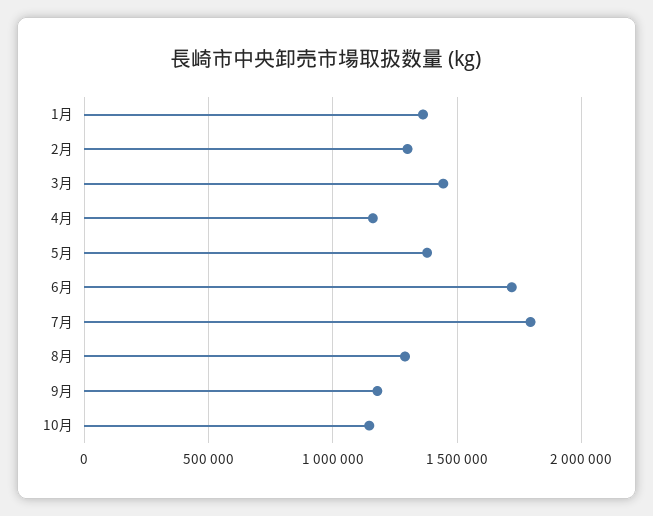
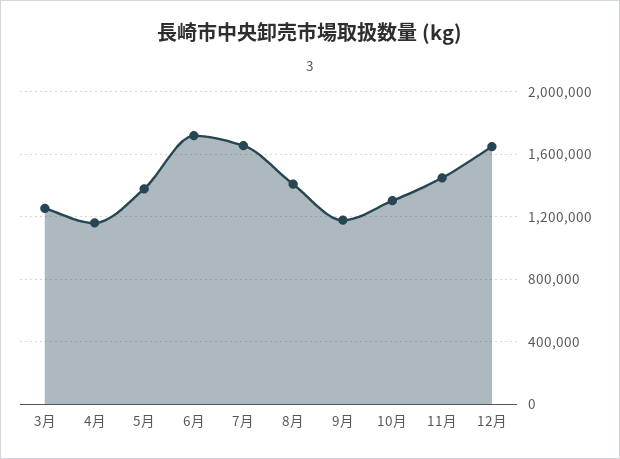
1月: 1350000 -> none
2月: 1300000 -> none
3月: 1450000 -> 1250000
7月: 1800000 -> 1650000
8月: 1300000 -> 1400000
10月: 1150000 -> 1300000
11月: none -> 1450000
12月: none -> 1650000

